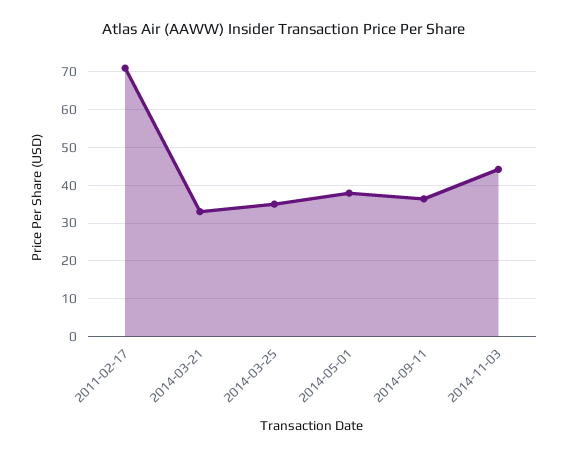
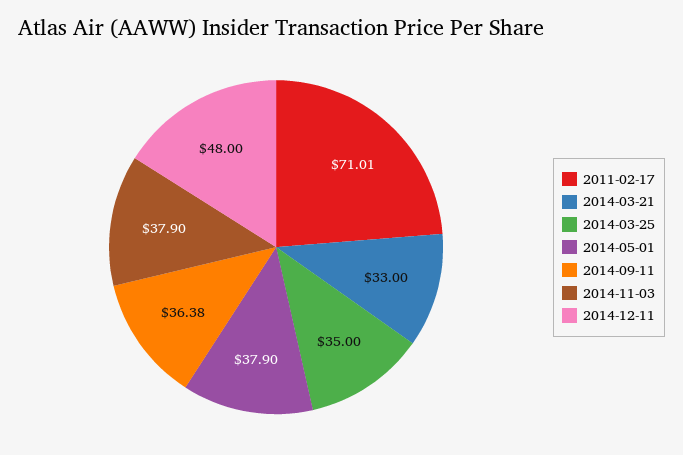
2014-11-03: 44 -> 37.9
2014-12-11: none -> 48

